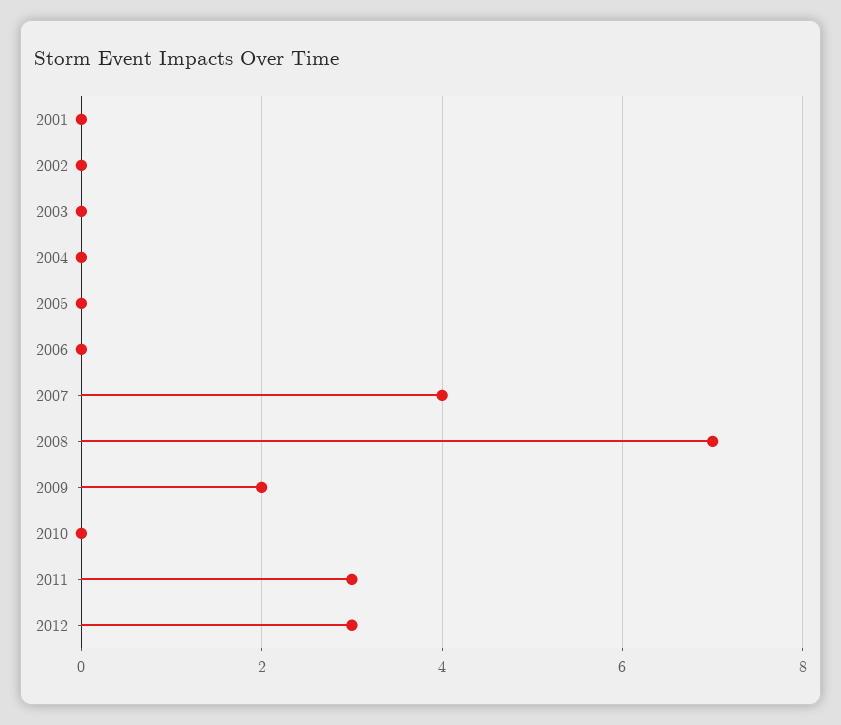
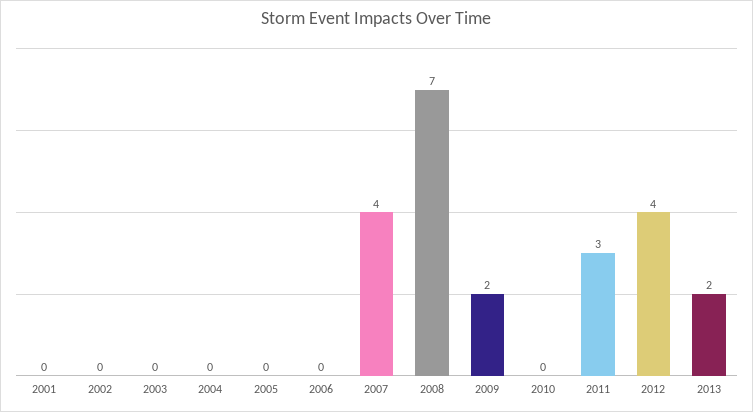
2012: 3 -> 4
2013: none -> 2

